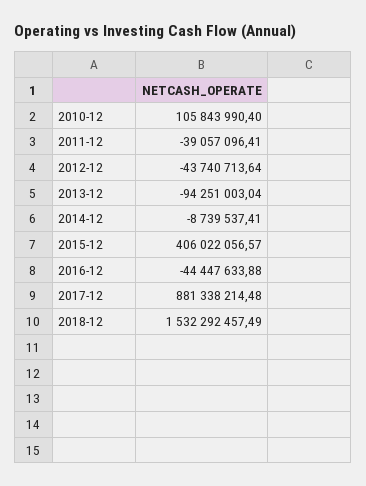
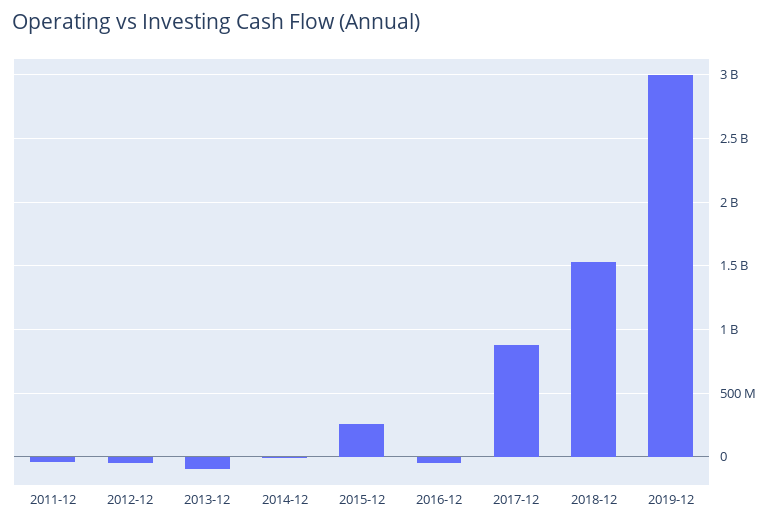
2010-12: 105843990.4 -> none
2015-12: 406022056.57 -> 250000000
2019-12: none -> 3000000000

